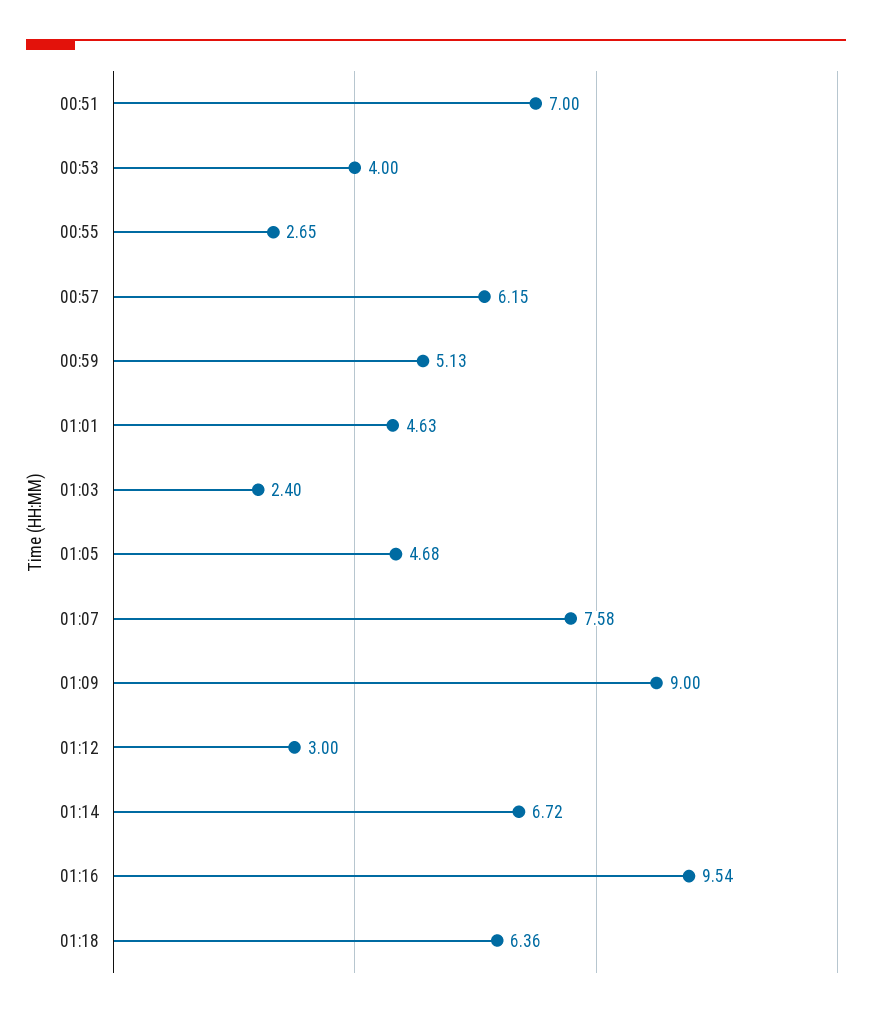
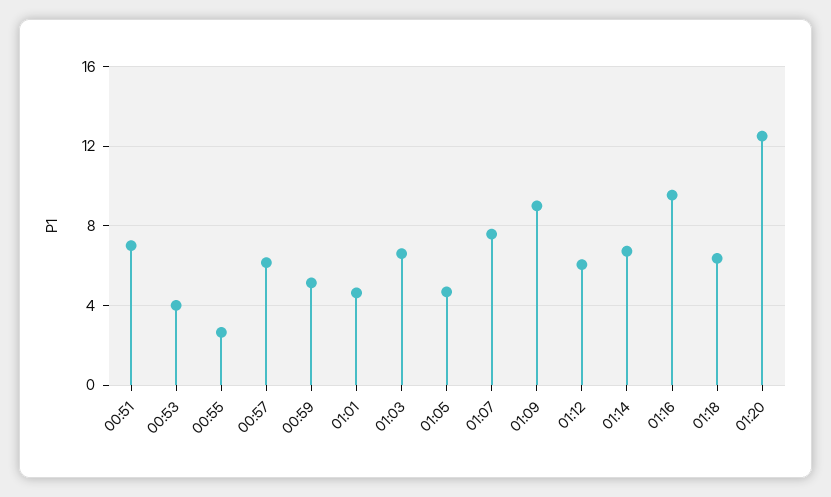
01:03: 2.4 -> 6.5
01:12: 3 -> 6
01:20: none -> 12.5

